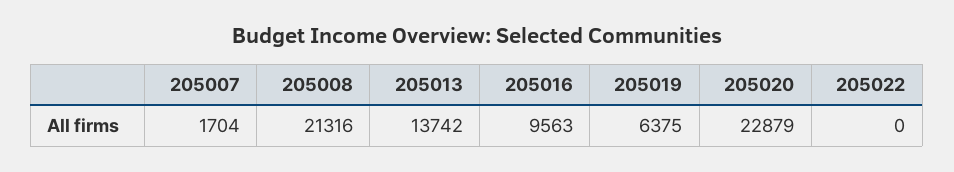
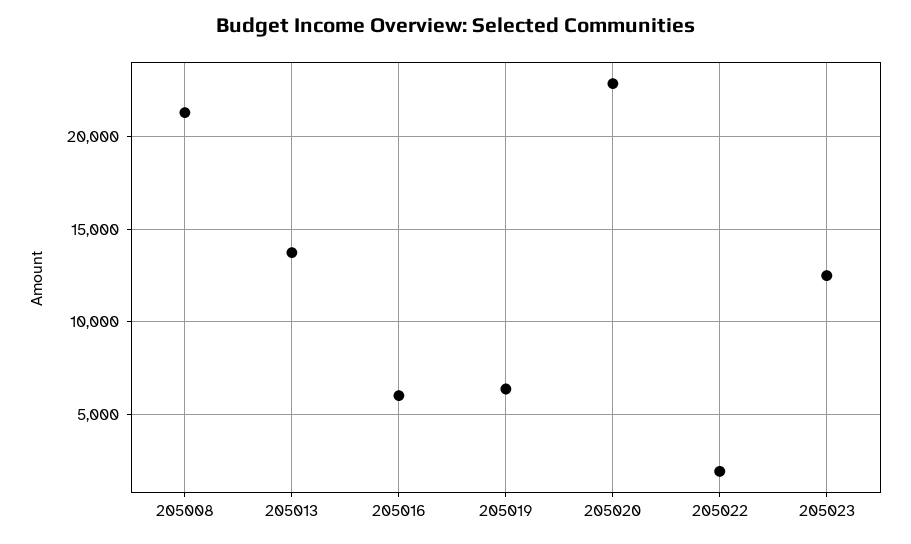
205007: 1704 -> none
205016: 9563 -> 6000
205022: 0 -> 2000
205023: none -> 12500

